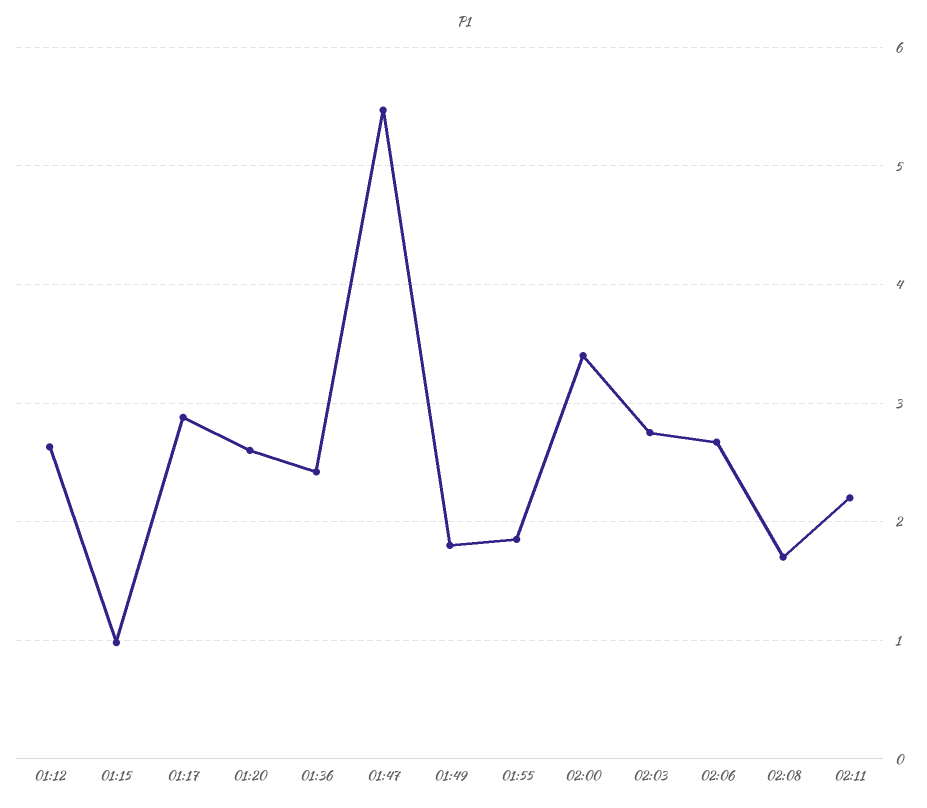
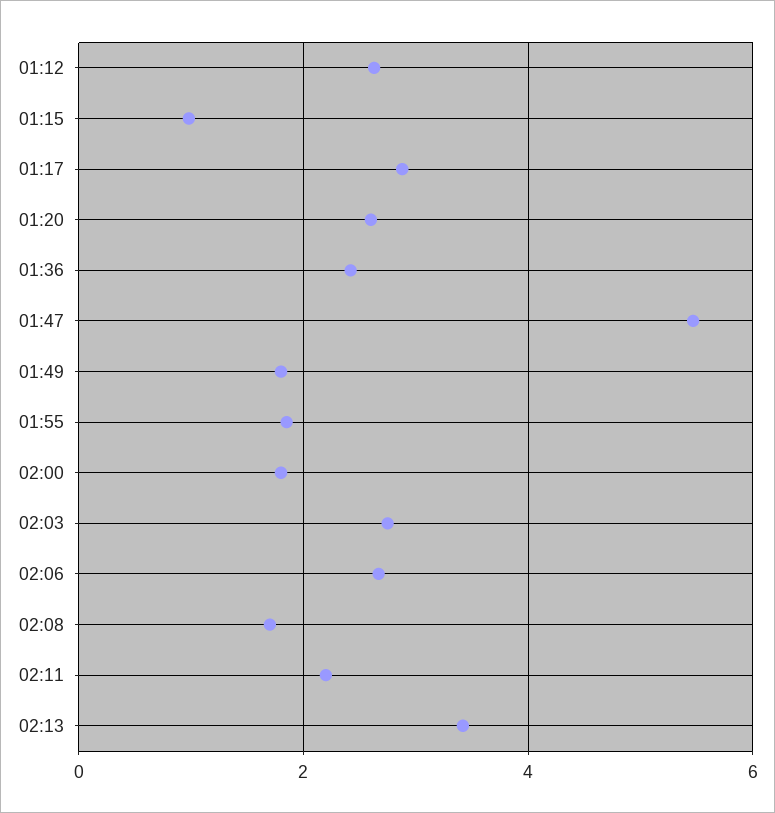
02:00: 3.4 -> 1.8
02:13: none -> 3.4

